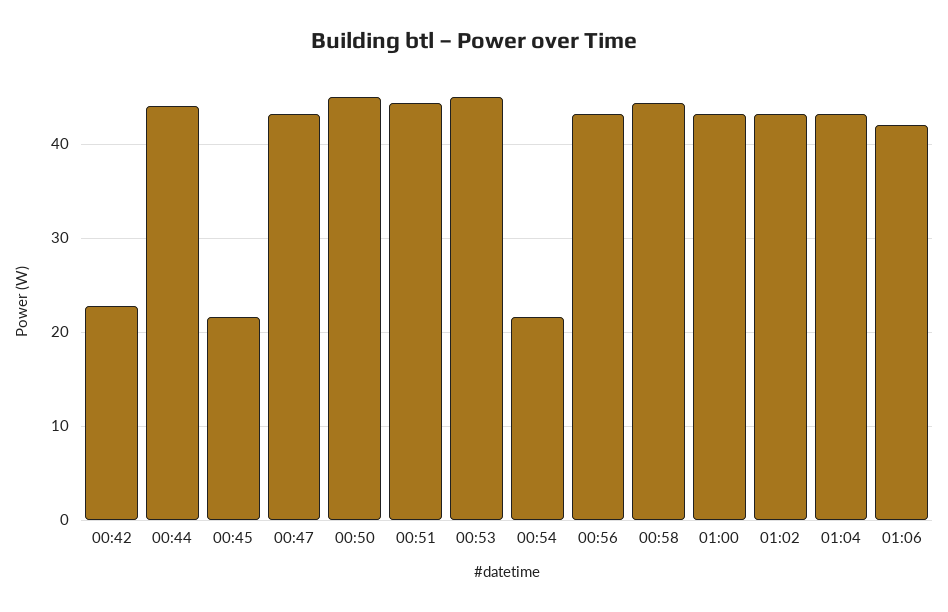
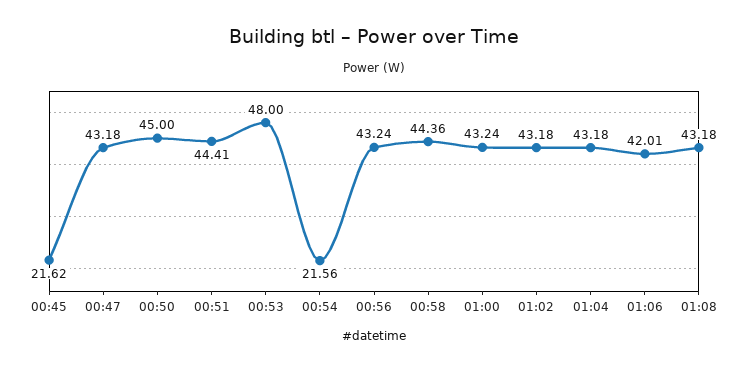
00:42: 23 -> none
00:44: 44 -> none
00:53: 45 -> 48
01:08: none -> 43.18

